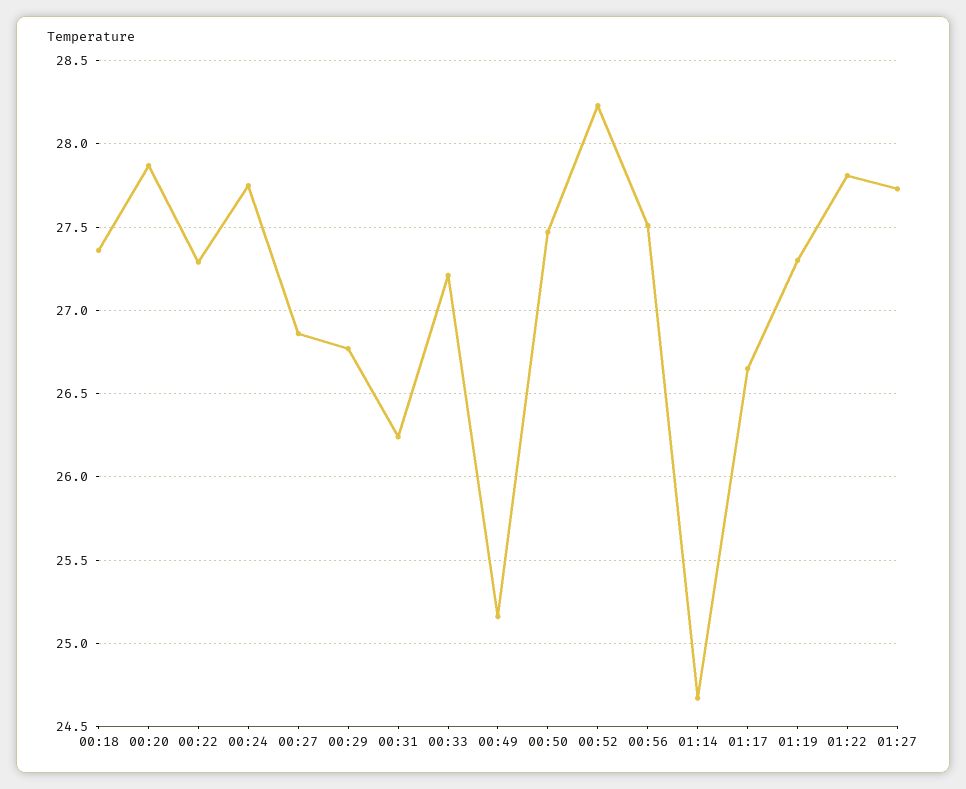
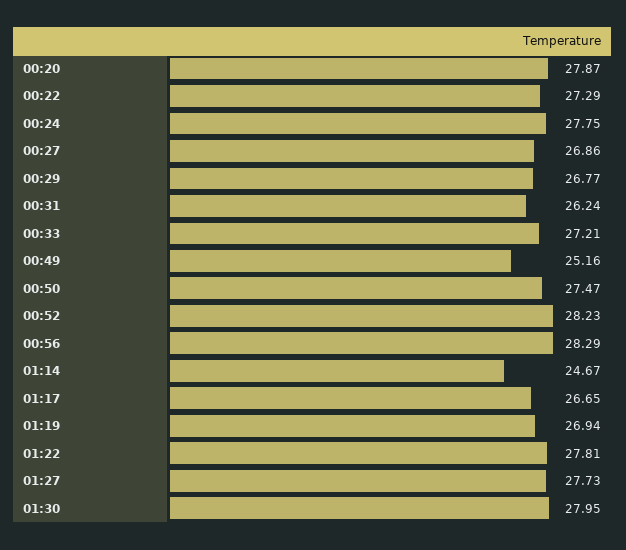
00:18: 27.35 -> none
00:56: 27.5 -> 28.29
01:19: 27.3 -> 26.94
01:30: none -> 27.95

